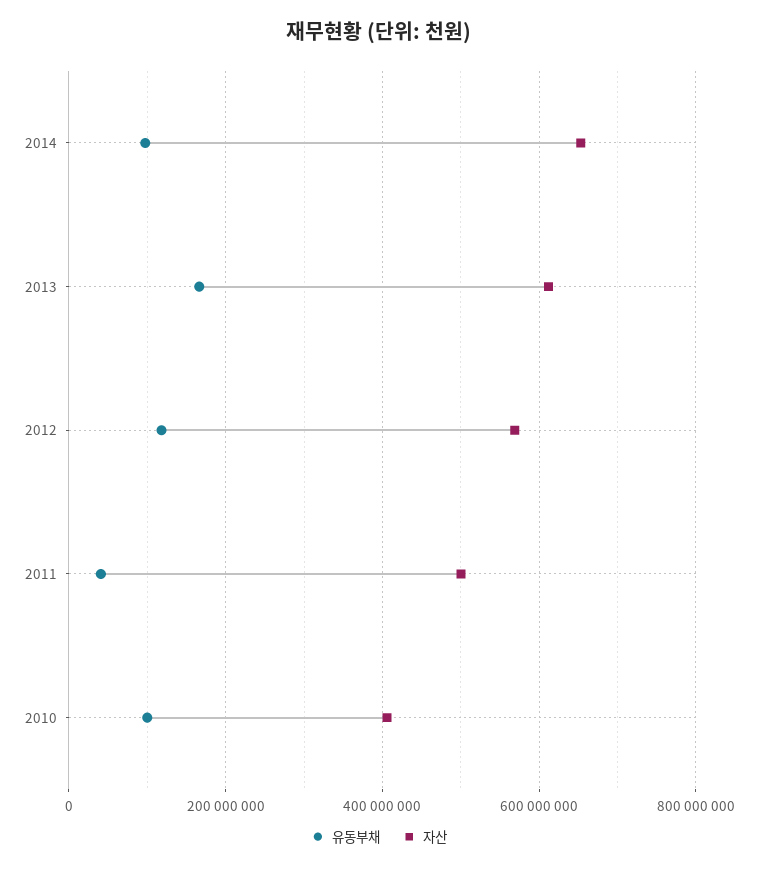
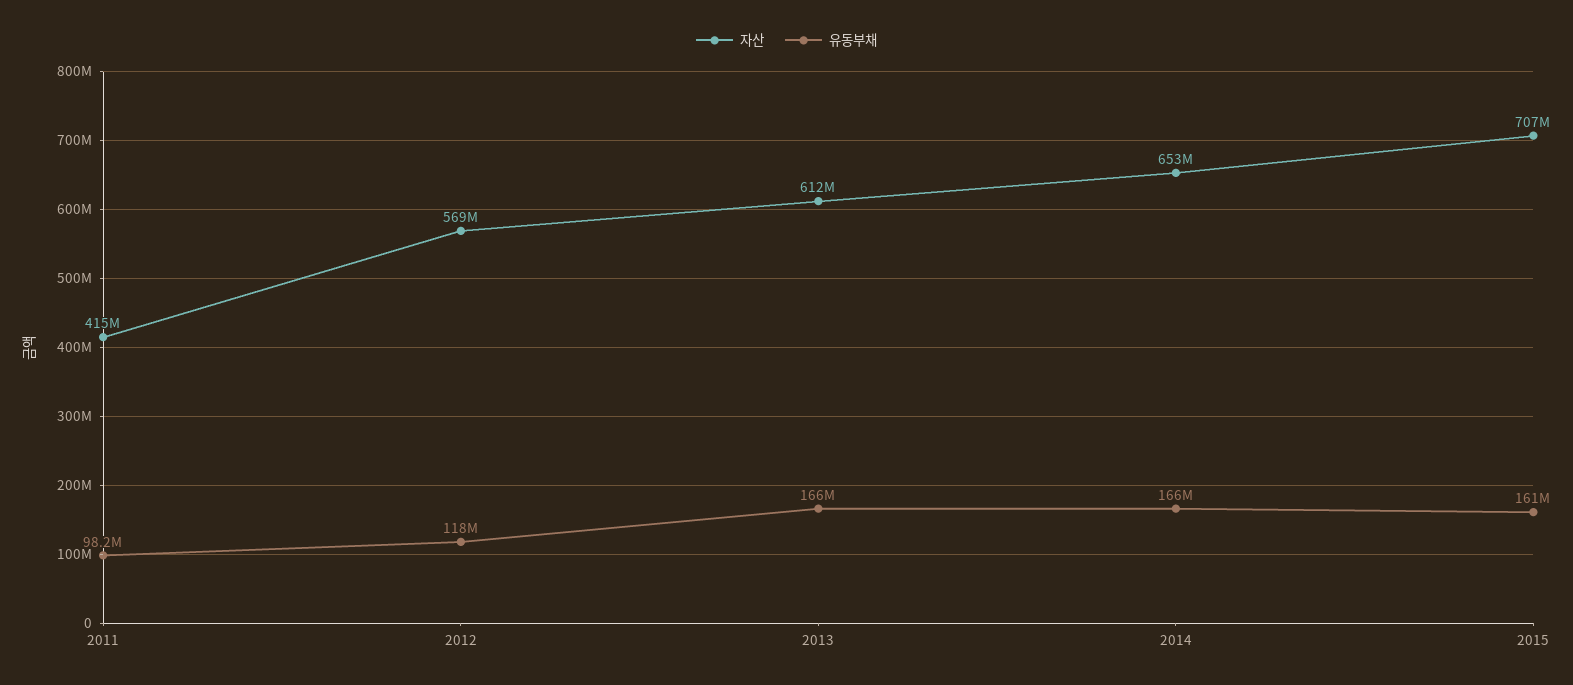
유동부채, 2014: 100000000 -> 166000000
유동부채, 2011: 40000000 -> 98200000
자산, 2011: 500000000 -> 415000000
유동부채, 2010: 100000000 -> none
자산, 2010: 400000000 -> none
자산, 2015: none -> 707000000
유동부채, 2015: none -> 161000000

